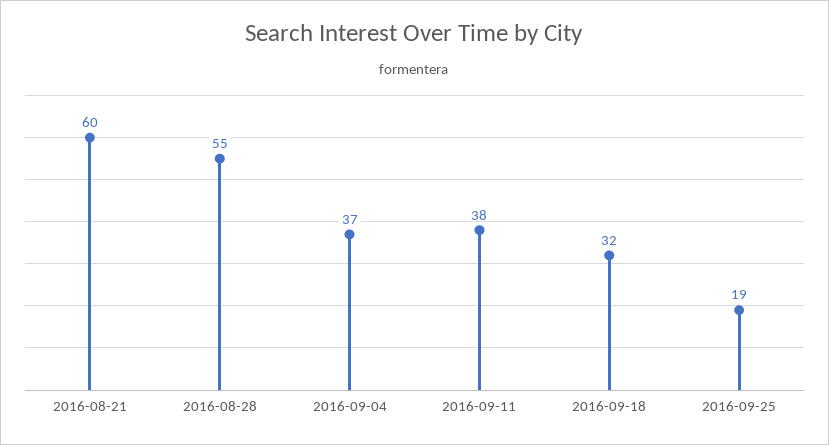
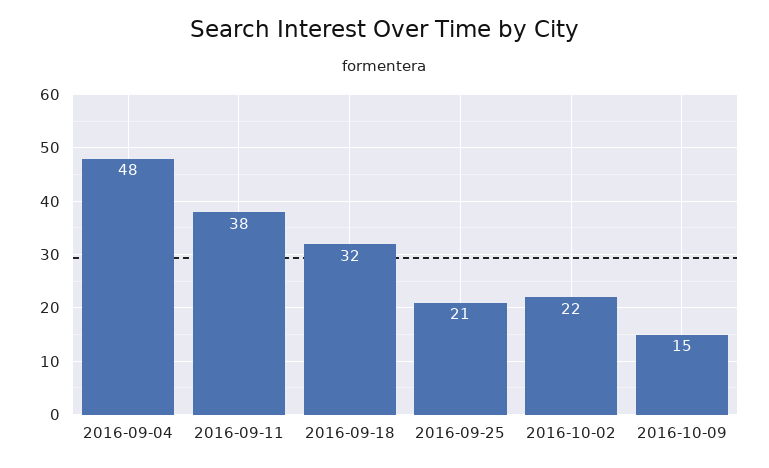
2016-08-21: 60 -> none
2016-08-28: 55 -> none
2016-09-04: 37 -> 48
2016-09-25: 19 -> 21
2016-10-02: none -> 22
2016-10-09: none -> 15

